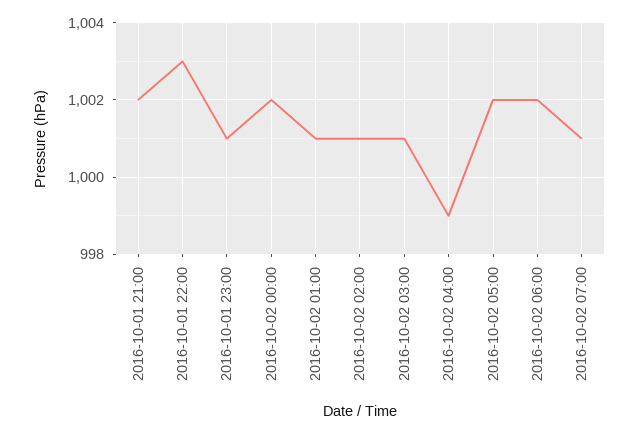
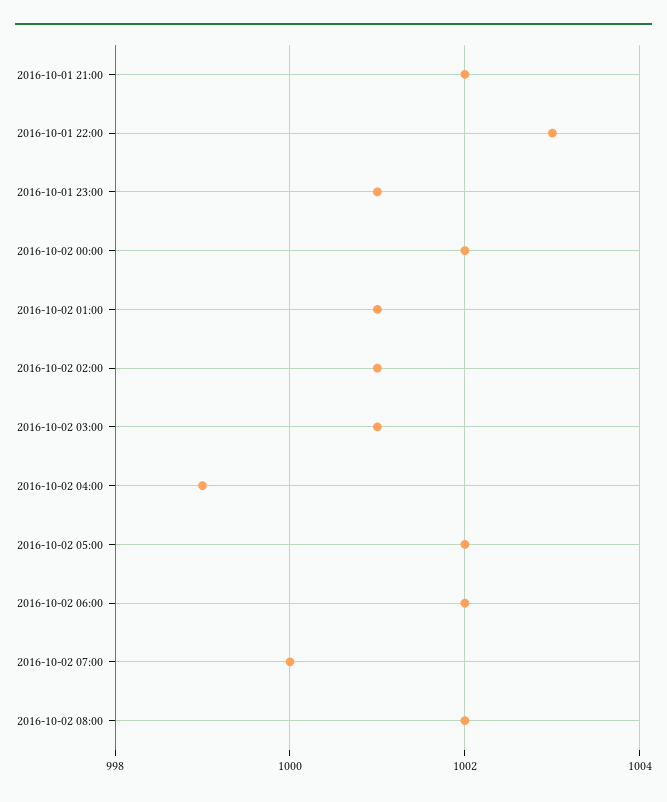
2016-10-02 07:00: 1001 -> 1000
2016-10-02 08:00: none -> 1002

